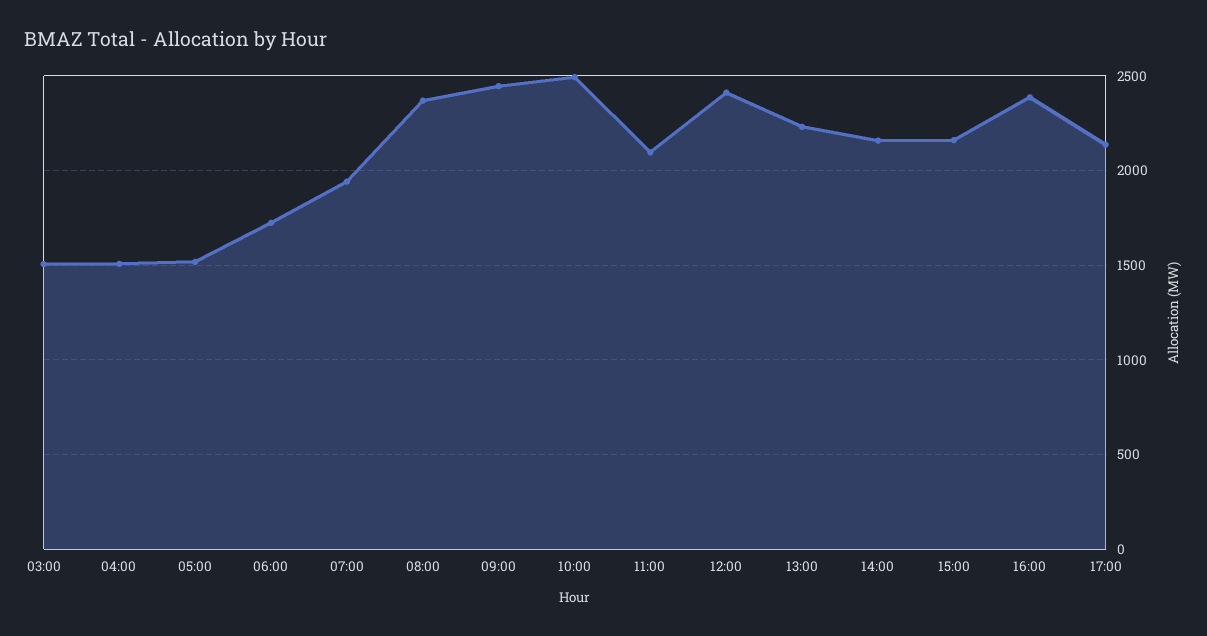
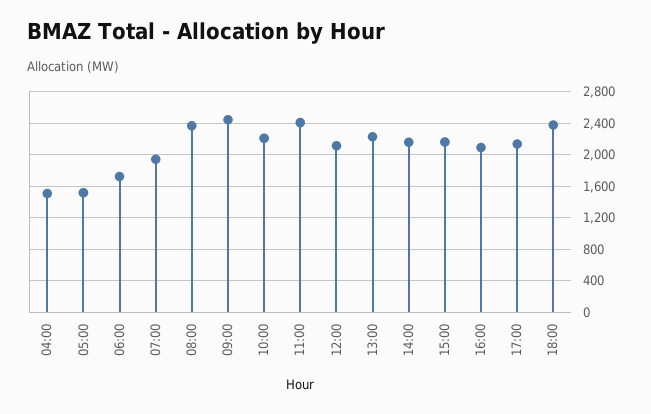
03:00: 1500 -> none
10:00: 2500 -> 2200
11:00: 2100 -> 2400
12:00: 2400 -> 2100
16:00: 2400 -> 2100
18:00: none -> 2400

